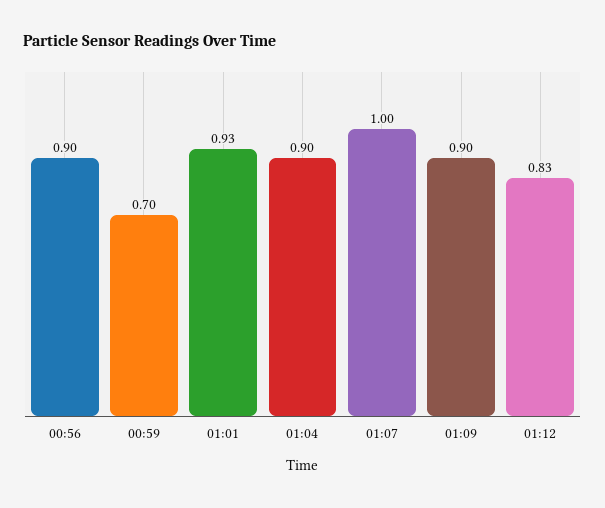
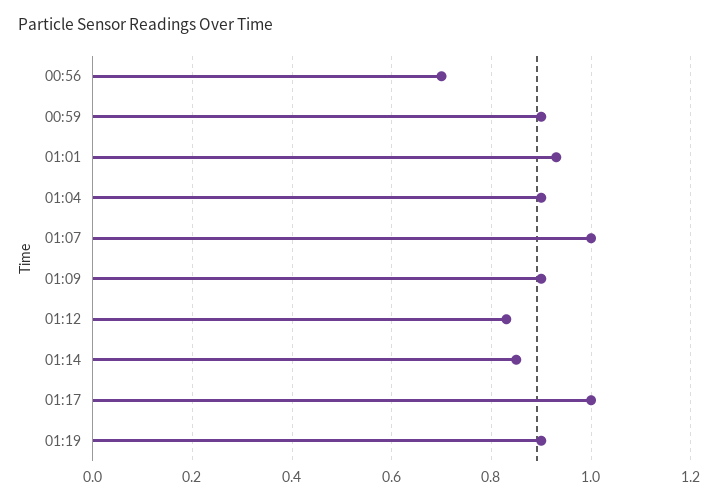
00:56: 0.9 -> 0.7
00:59: 0.7 -> 0.9
01:14: none -> 0.85
01:17: none -> 1
01:19: none -> 0.9

